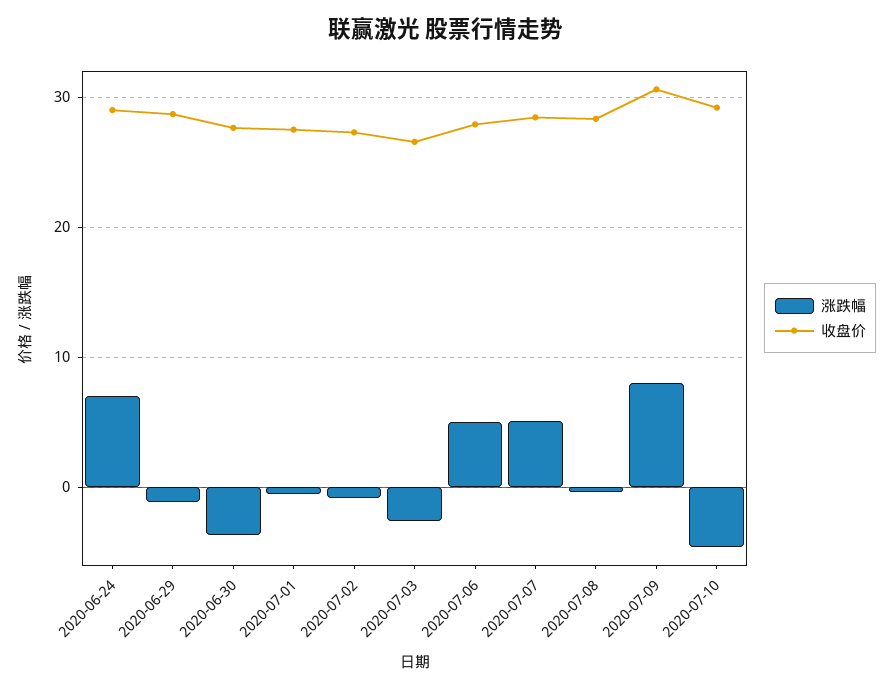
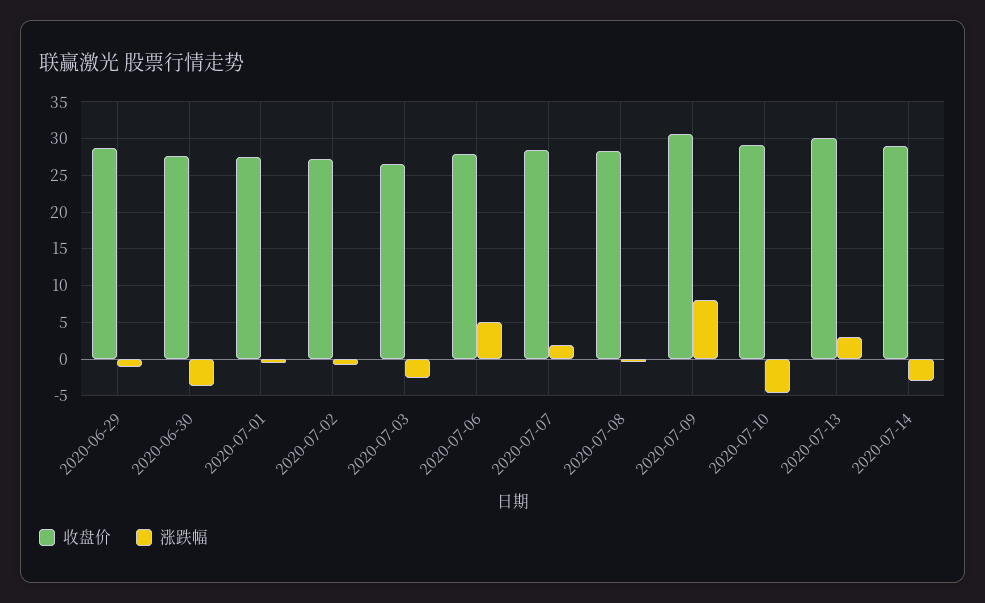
涨跌幅, 2020-06-24: 7 -> none
收盘价, 2020-06-24: 29 -> none
涨跌幅, 2020-07-07: 5 -> 2
收盘价, 2020-07-13: none -> 30
涨跌幅, 2020-07-13: none -> 3
收盘价, 2020-07-14: none -> 29
涨跌幅, 2020-07-14: none -> -3

